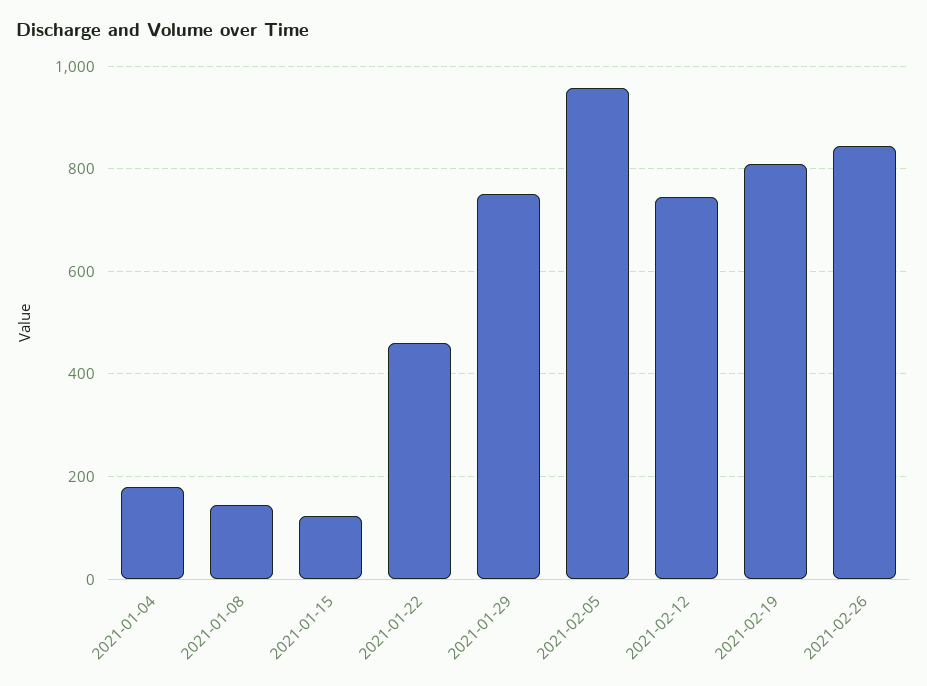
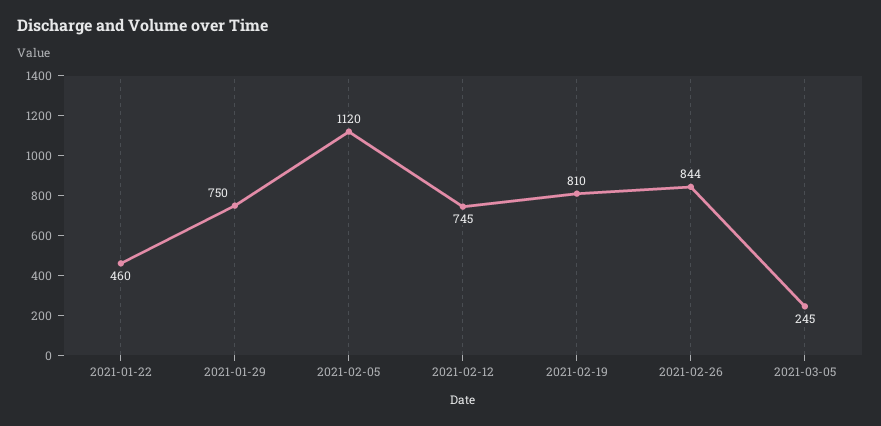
2021-01-04: 180 -> none
2021-01-08: 140 -> none
2021-01-15: 120 -> none
2021-02-05: 960 -> 1120
2021-03-05: none -> 245

